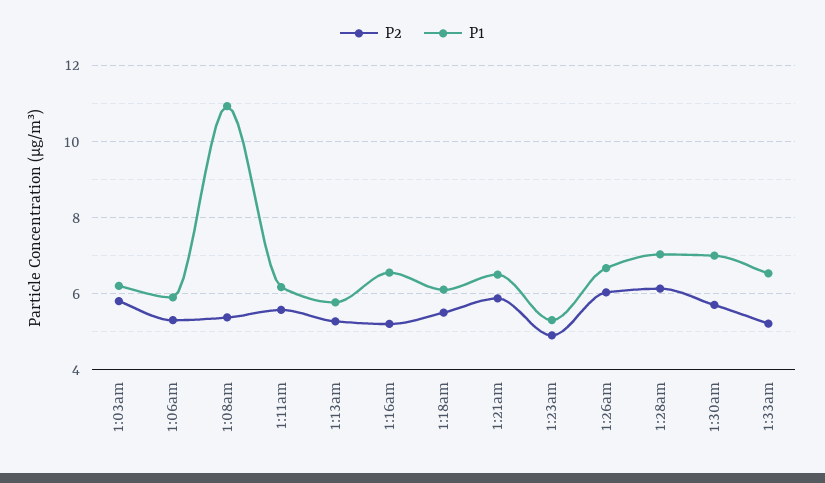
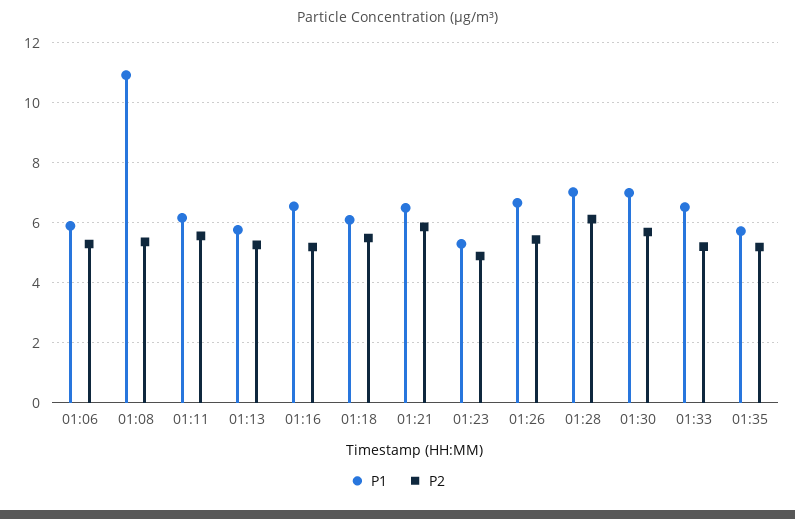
P2, 1:03am: 5.8 -> none
P1, 1:03am: 6.2 -> none
P2, 1:26am: 6 -> 5.5
P1, 01:35: none -> 5.75
P2, 01:35: none -> 5.25

